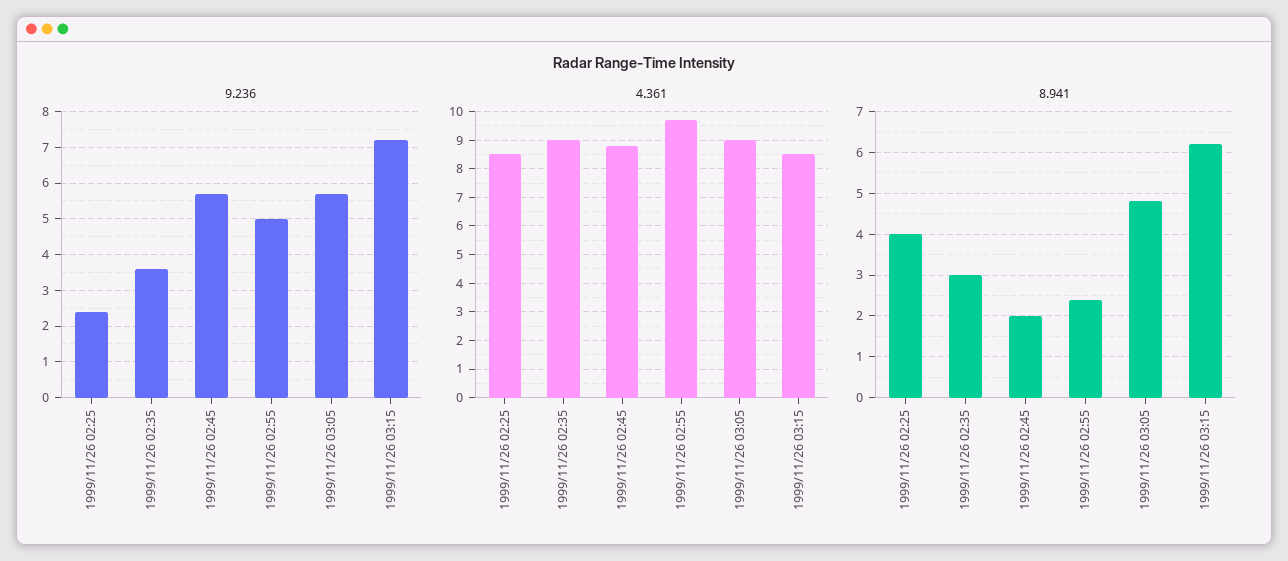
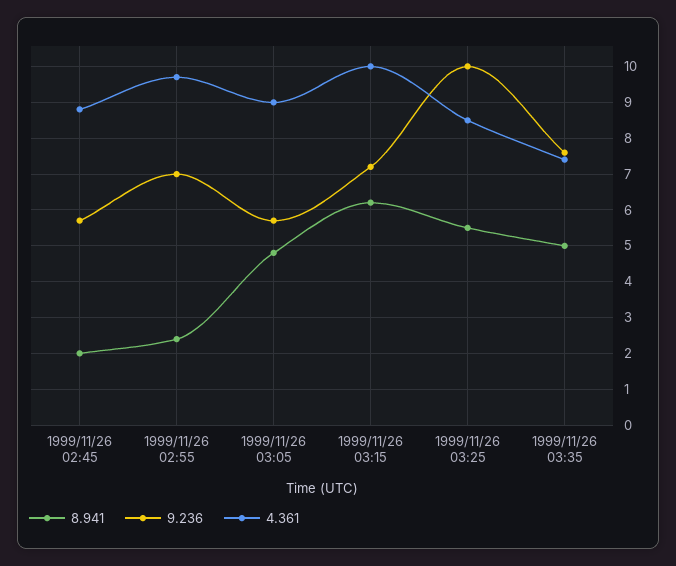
9.236, 1999/11/26 02:25: 2.5 -> none
9.236, 1999/11/26 02:35: 3.5 -> none
9.236, 1999/11/26 02:55: 5 -> 7
4.361, 1999/11/26 02:25: 8.5 -> none
4.361, 1999/11/26 02:35: 9 -> none
4.361, 1999/11/26 03:15: 8.5 -> 10
8.941, 1999/11/26 02:25: 4 -> none
8.941, 1999/11/26 02:35: 3 -> none
8.941, 1999/11/26 03:25: none -> 5.5
9.236, 1999/11/26 03:25: none -> 10
4.361, 1999/11/26 03:25: none -> 8.5
8.941, 1999/11/26 03:35: none -> 5
9.236, 1999/11/26 03:35: none -> 7.5
4.361, 1999/11/26 03:35: none -> 7.5

